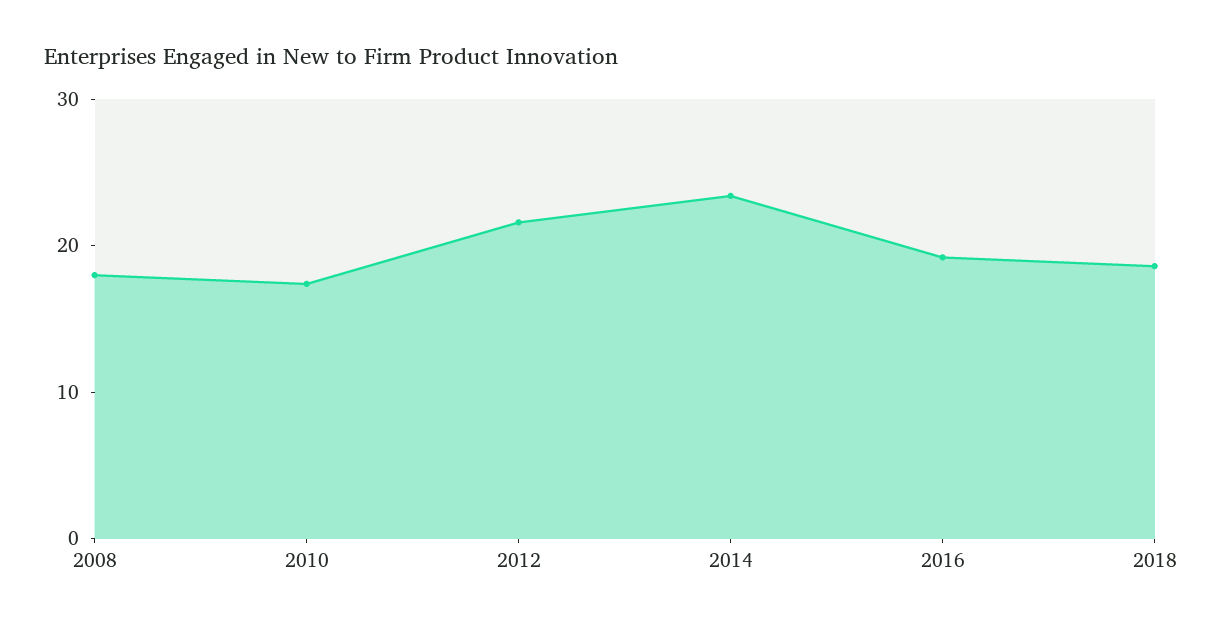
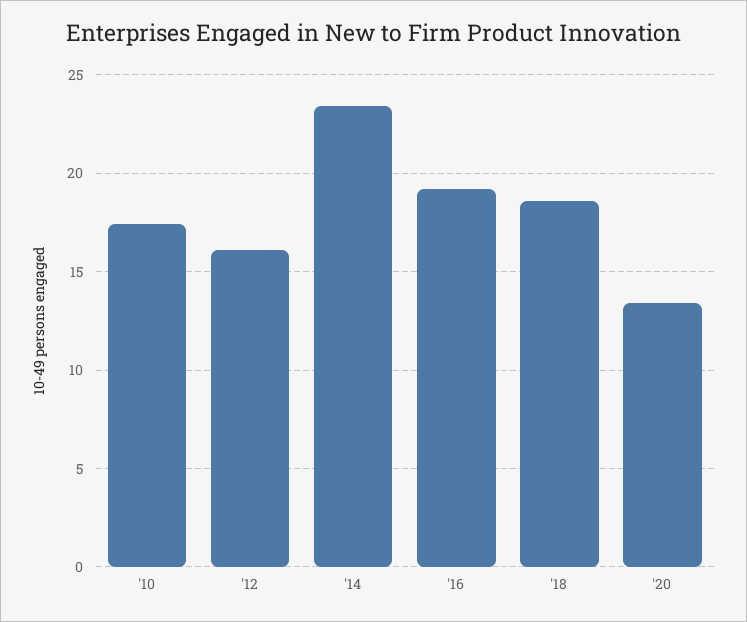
2008: 18 -> none
2012: 22 -> 16
'20: none -> 13.5

